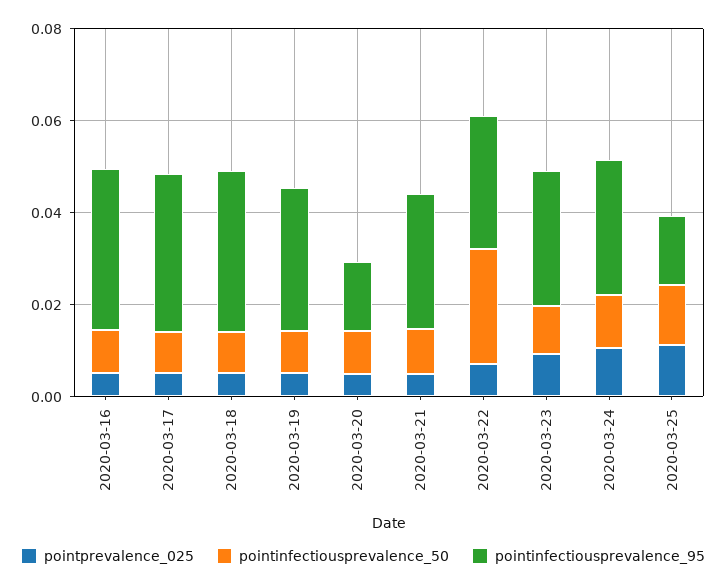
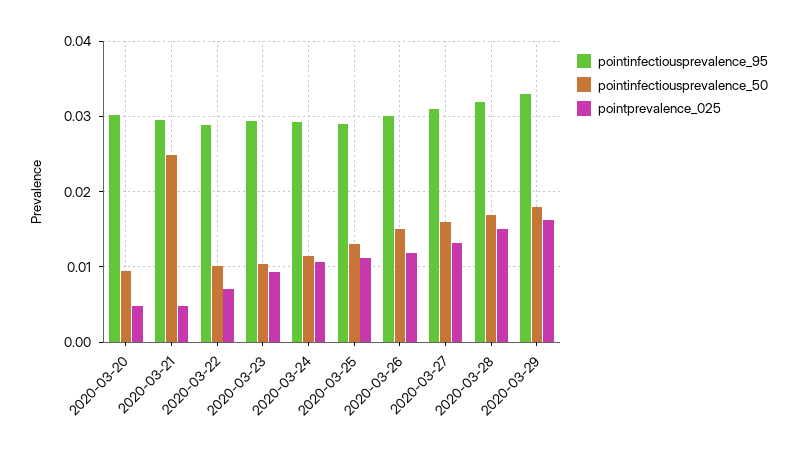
pointprevalence_025, 2020-03-16: 0.005 -> none
pointinfectiousprevalence_50, 2020-03-16: 0.01 -> none
pointinfectiousprevalence_95, 2020-03-16: 0.035 -> none
pointprevalence_025, 2020-03-17: 0.005 -> none
pointinfectiousprevalence_50, 2020-03-17: 0.01 -> none
pointinfectiousprevalence_95, 2020-03-17: 0.035 -> none
pointprevalence_025, 2020-03-18: 0.005 -> none
pointinfectiousprevalence_50, 2020-03-18: 0.01 -> none
pointinfectiousprevalence_95, 2020-03-18: 0.035 -> none
pointprevalence_025, 2020-03-19: 0.005 -> none
pointinfectiousprevalence_50, 2020-03-19: 0.01 -> none
pointinfectiousprevalence_95, 2020-03-19: 0.03 -> none
pointinfectiousprevalence_95, 2020-03-20: 0.015 -> 0.03
pointinfectiousprevalence_50, 2020-03-21: 0.01 -> 0.025
pointinfectiousprevalence_50, 2020-03-22: 0.025 -> 0.01
pointinfectiousprevalence_95, 2020-03-25: 0.015 -> 0.029
pointinfectiousprevalence_95, 2020-03-26: none -> 0.03
pointinfectiousprevalence_50, 2020-03-26: none -> 0.015
pointprevalence_025, 2020-03-26: none -> 0.012
pointinfectiousprevalence_95, 2020-03-27: none -> 0.031
pointinfectiousprevalence_50, 2020-03-27: none -> 0.016
pointprevalence_025, 2020-03-27: none -> 0.013
pointinfectiousprevalence_95, 2020-03-28: none -> 0.032
pointinfectiousprevalence_50, 2020-03-28: none -> 0.017
pointprevalence_025, 2020-03-28: none -> 0.015
pointinfectiousprevalence_95, 2020-03-29: none -> 0.033
pointinfectiousprevalence_50, 2020-03-29: none -> 0.018
pointprevalence_025, 2020-03-29: none -> 0.016

